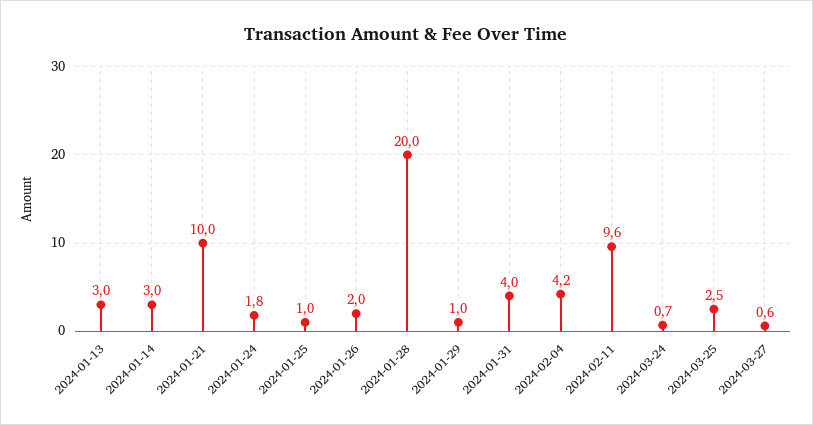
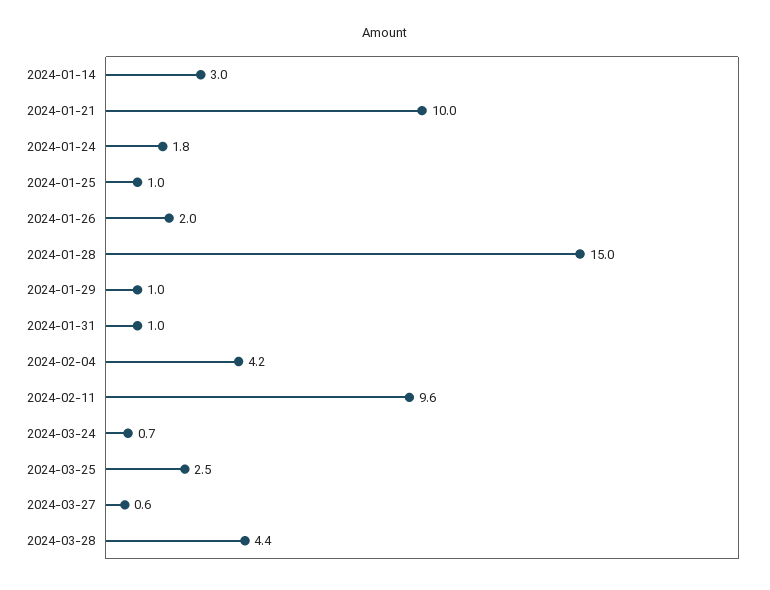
2024-01-13: 3 -> none
2024-01-28: 20 -> 15
2024-01-31: 4 -> 1
2024-03-28: none -> 4.4

